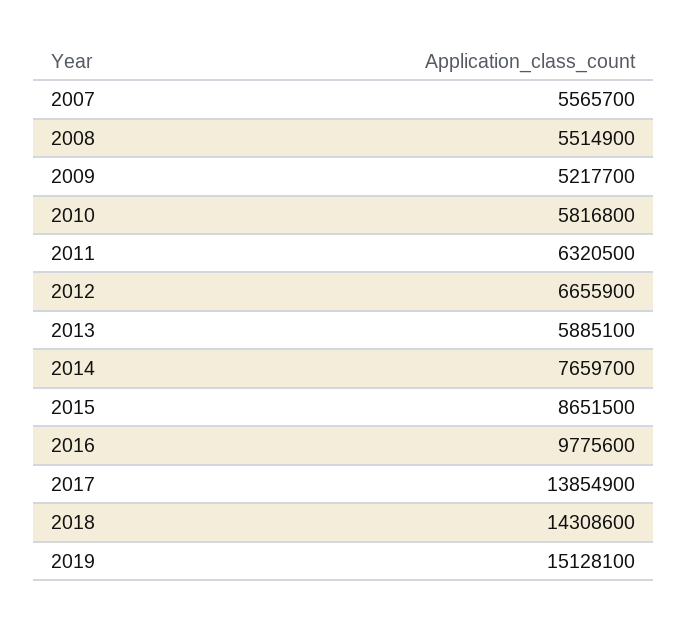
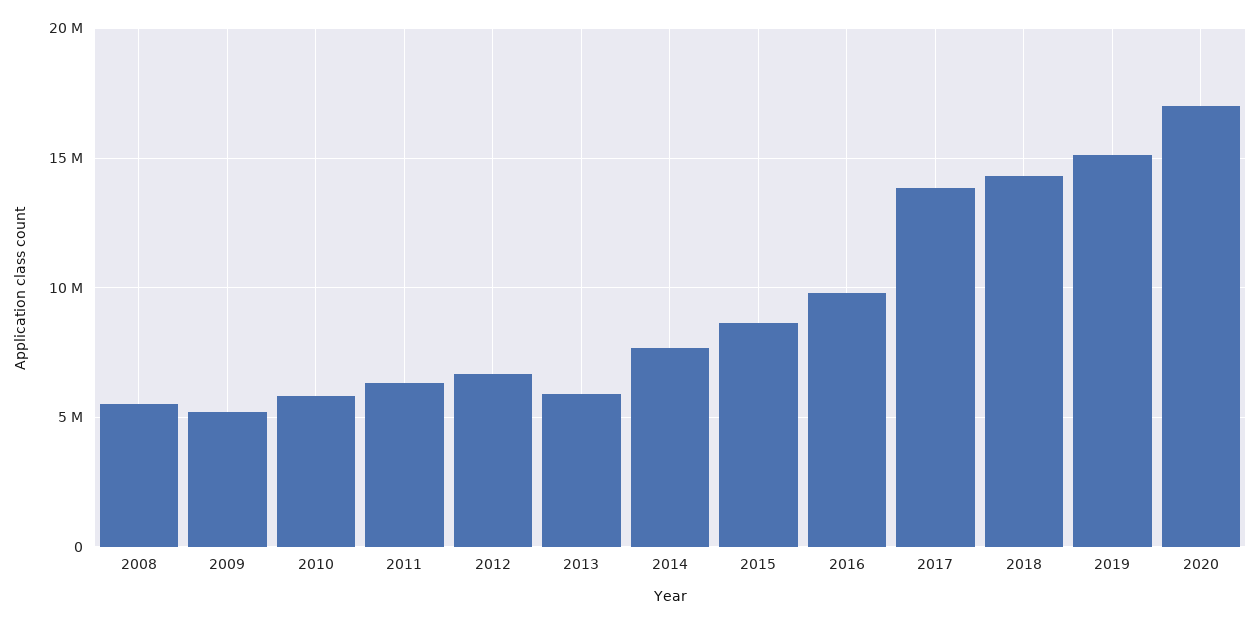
2007: 5565700 -> none
2020: none -> 17000000

